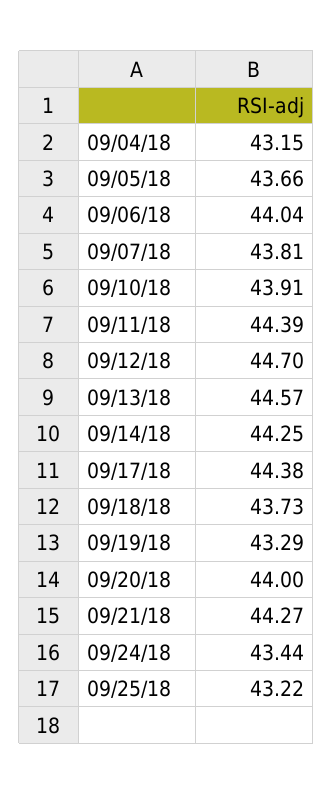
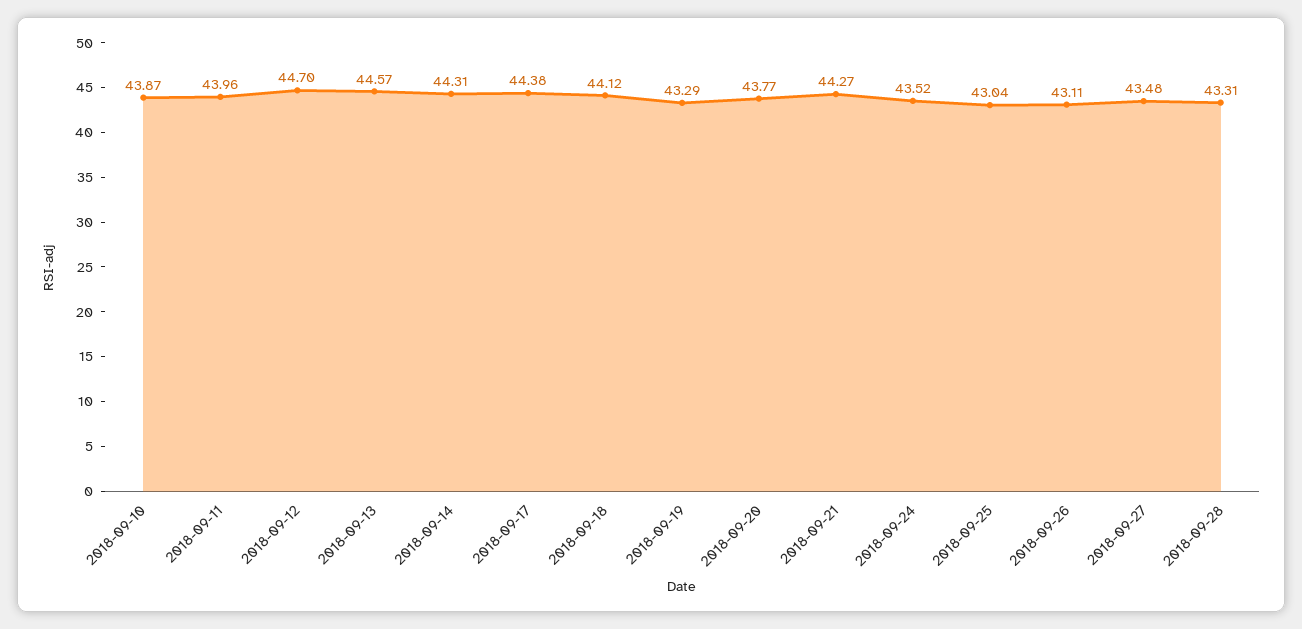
09/04/18: 43.15 -> none
09/05/18: 43.66 -> none
09/06/18: 44.04 -> none
09/07/18: 43.81 -> none
09/10/18: 43.91 -> 43.87
09/11/18: 44.39 -> 43.96
09/14/18: 44.25 -> 44.31
09/18/18: 43.73 -> 44.12
09/20/18: 44 -> 43.77
09/24/18: 43.44 -> 43.52
09/25/18: 43.22 -> 43.04
2018-09-26: none -> 43.11
2018-09-27: none -> 43.48
2018-09-28: none -> 43.31

